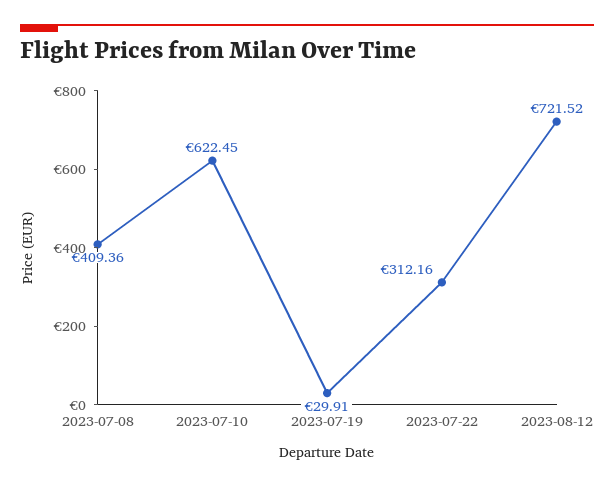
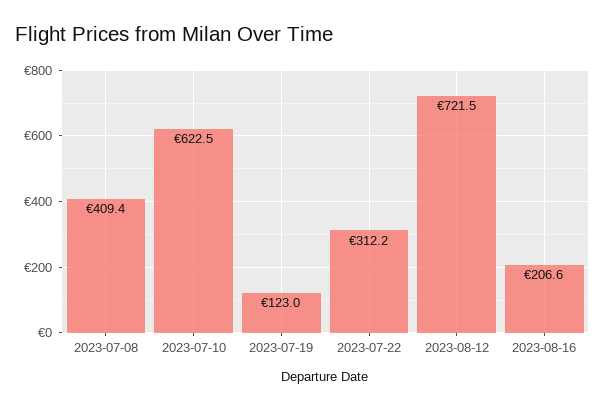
2023-07-19: 29.91 -> 123
2023-08-16: none -> 206.6

